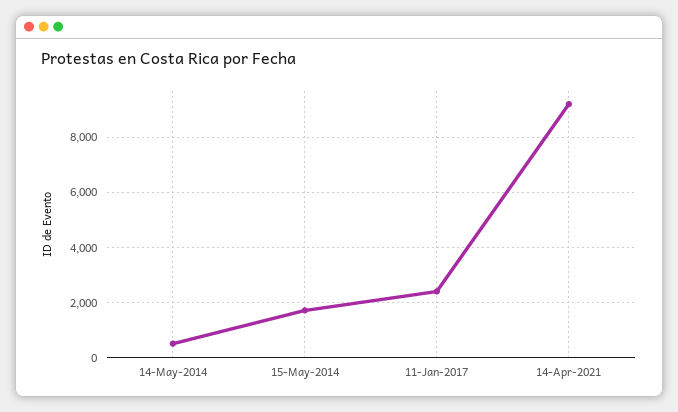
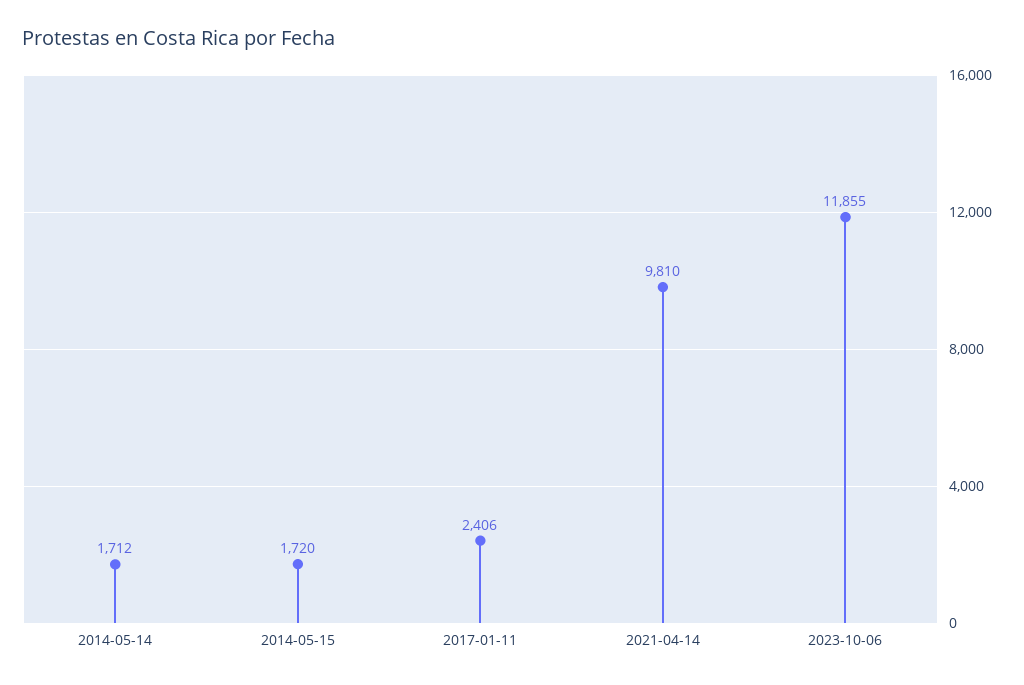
14-May-2014: 500 -> 1712
14-Apr-2021: 9250 -> 9810
2023-10-06: none -> 11855

